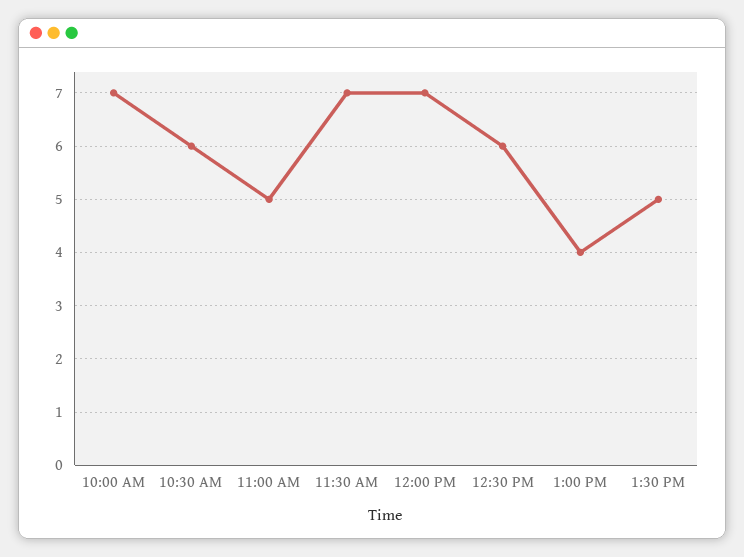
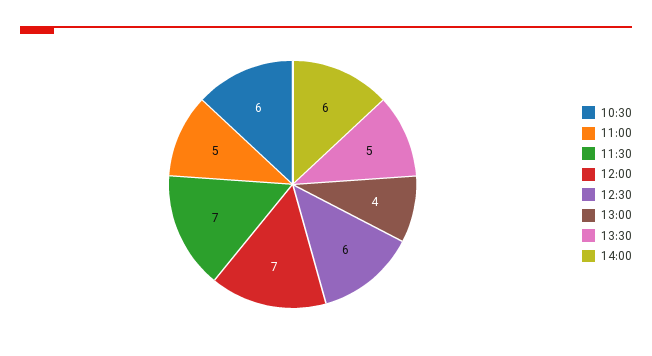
10:00 AM: 7 -> none
14:00: none -> 6

